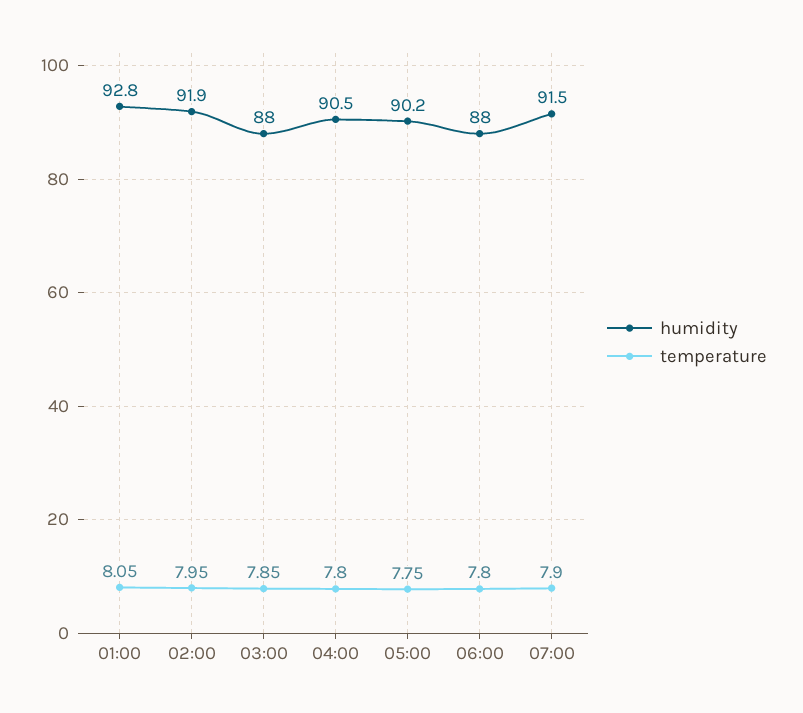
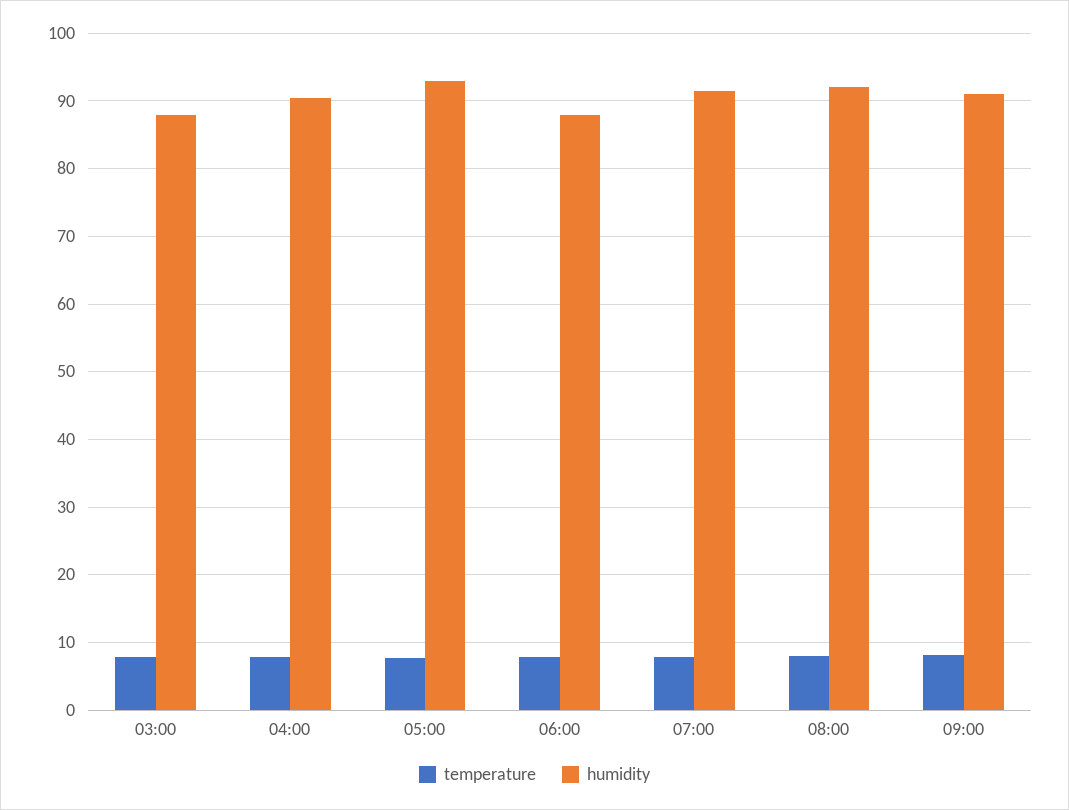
humidity, 01:00: 92.8 -> none
temperature, 01:00: 8.05 -> none
humidity, 02:00: 91.9 -> none
temperature, 02:00: 7.95 -> none
humidity, 05:00: 90.2 -> 93
temperature, 08:00: none -> 8
humidity, 08:00: none -> 92
temperature, 09:00: none -> 8
humidity, 09:00: none -> 91

